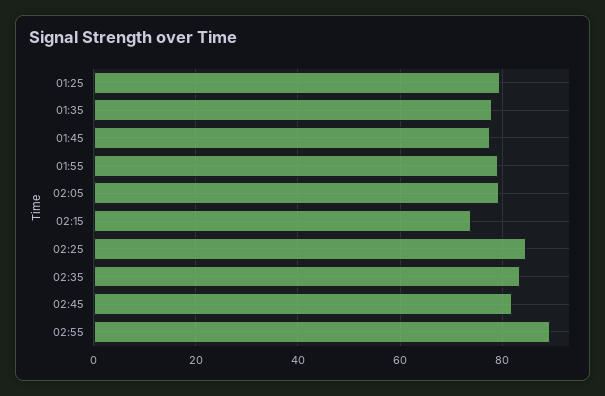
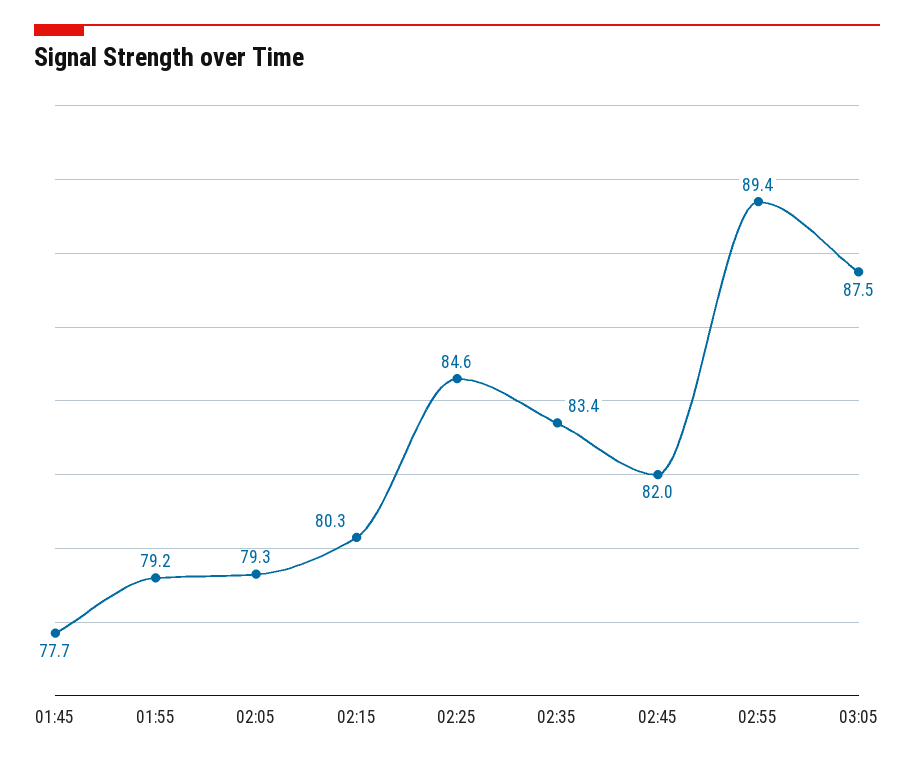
01:25: 80 -> none
01:35: 78 -> none
02:15: 74 -> 80.3
03:05: none -> 87.5

